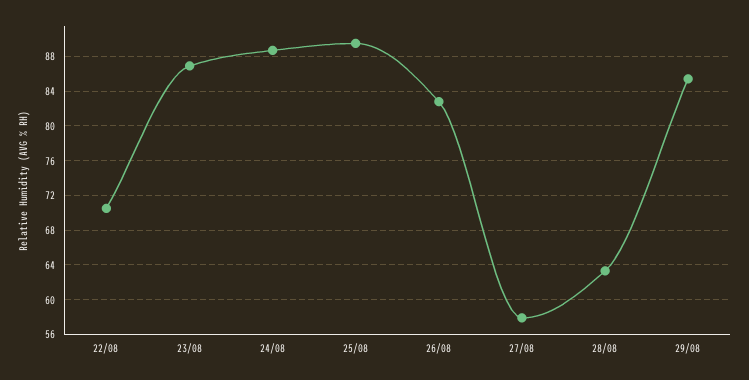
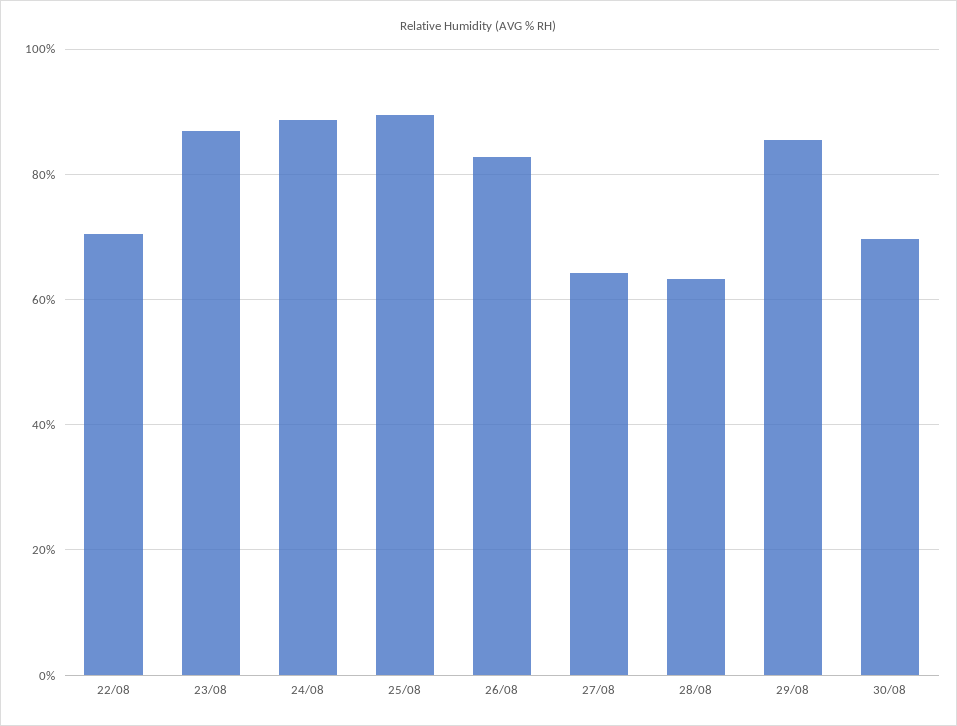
27/08: 58 -> 64
30/08: none -> 70

